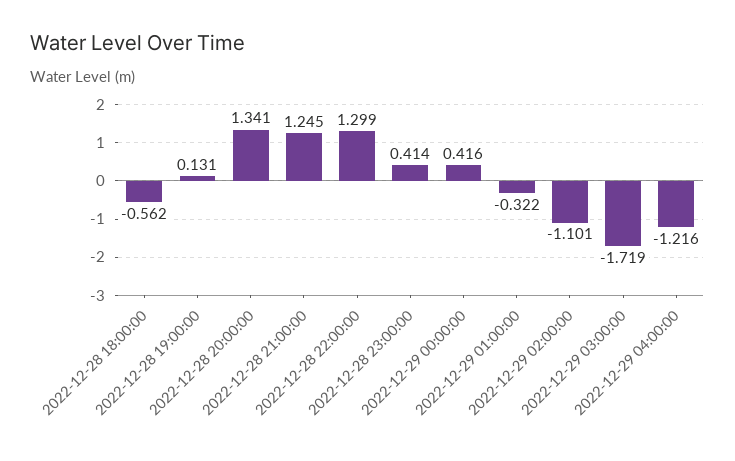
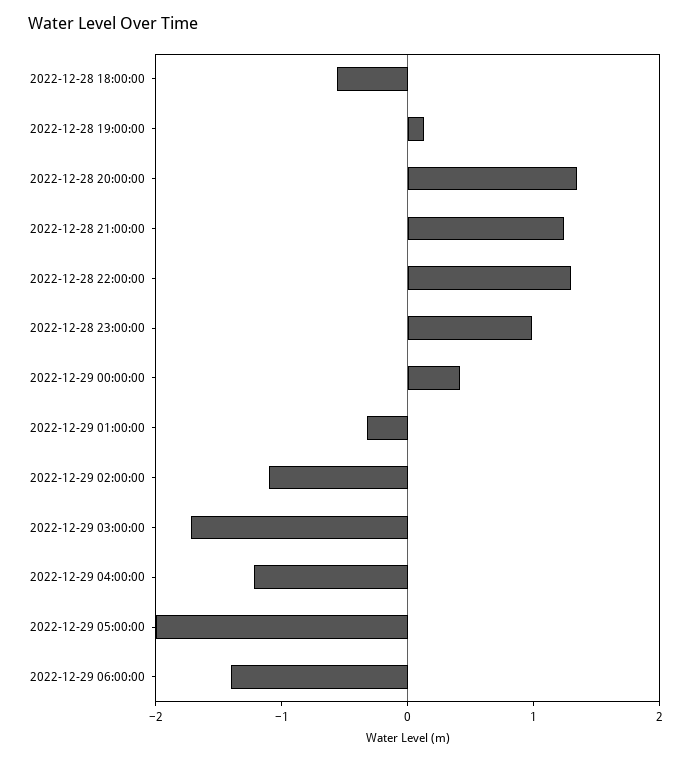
2022-12-28 23:00:00: 0.414 -> 1
2022-12-29 05:00:00: none -> -2
2022-12-29 06:00:00: none -> -1.4

